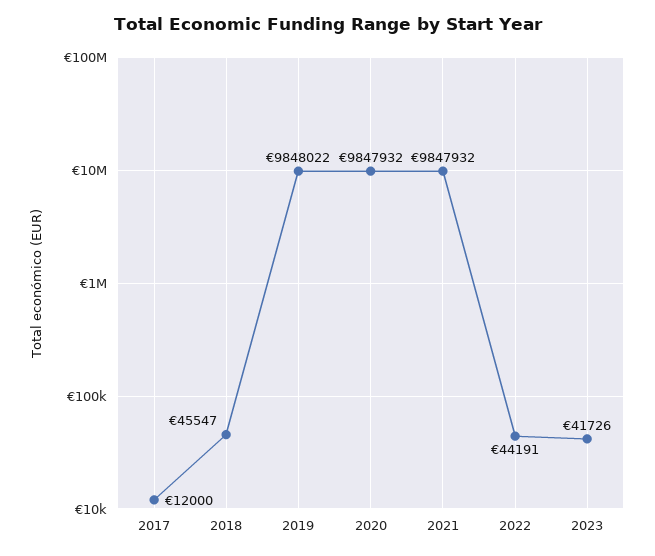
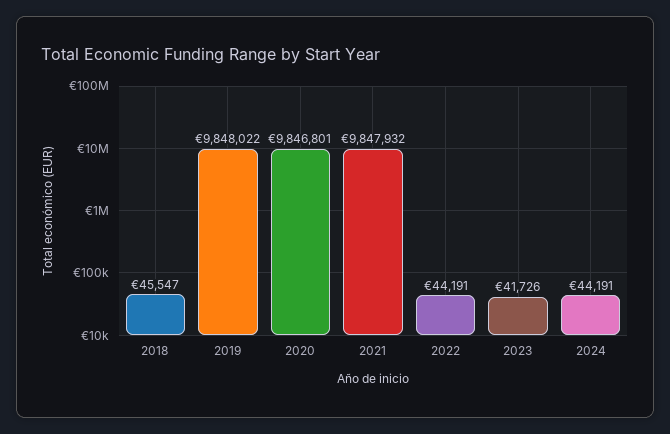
2017: 12000 -> none
2020: 9847932 -> 9846801
2024: none -> 44191

